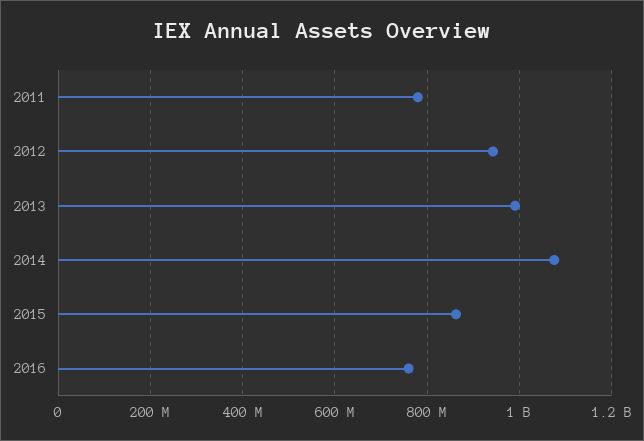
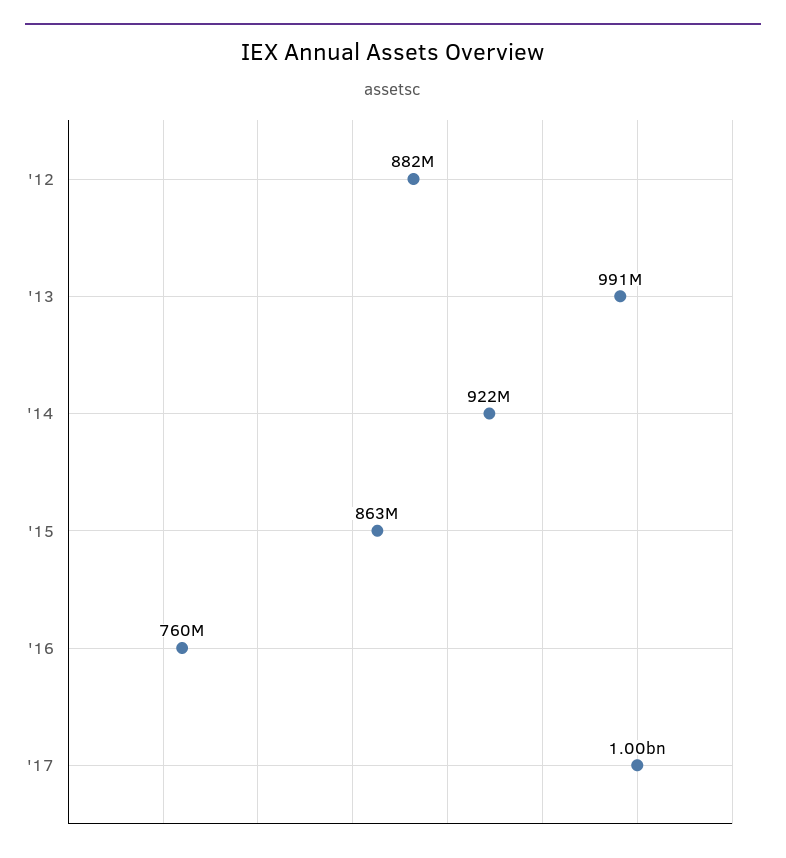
2011: 780000000 -> none
2012: 940000000 -> 882000000
2014: 1080000000 -> 922000000
'17: none -> 1000000000

